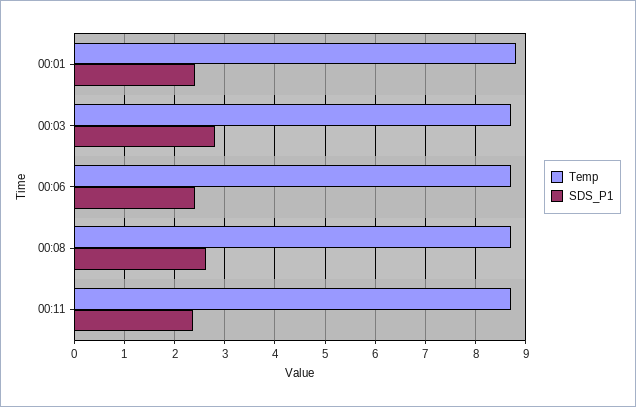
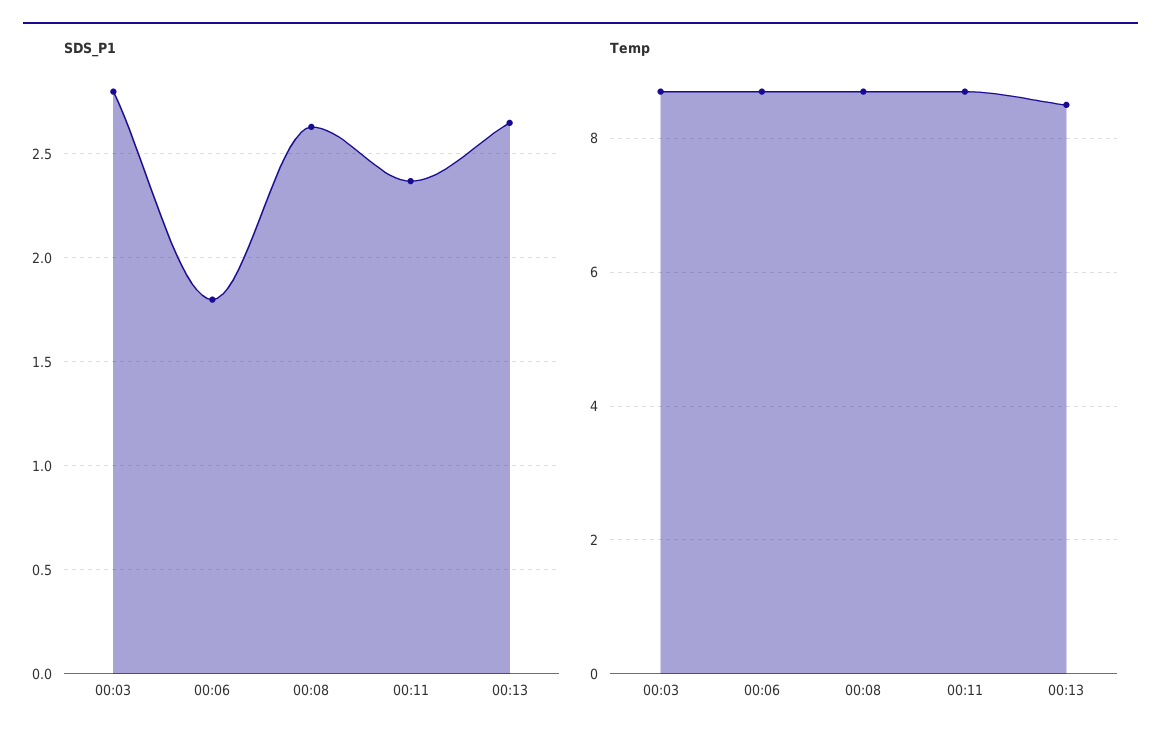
Temp, 00:01: 8.8 -> none
SDS_P1, 00:01: 2.4 -> none
SDS_P1, 00:06: 2.4 -> 1.8
SDS_P1, 00:13: none -> 2.65
Temp, 00:13: none -> 8.5

